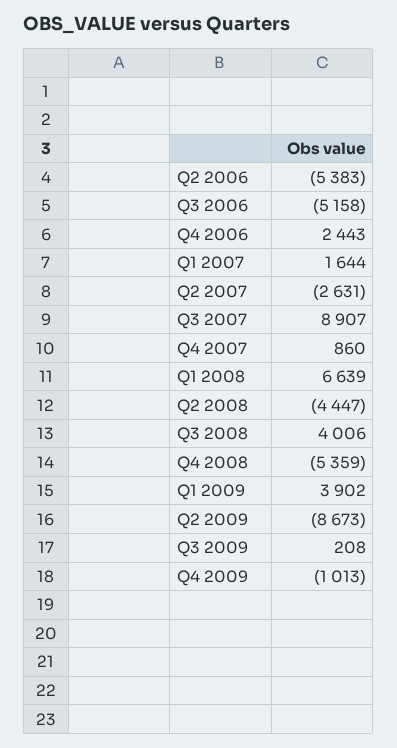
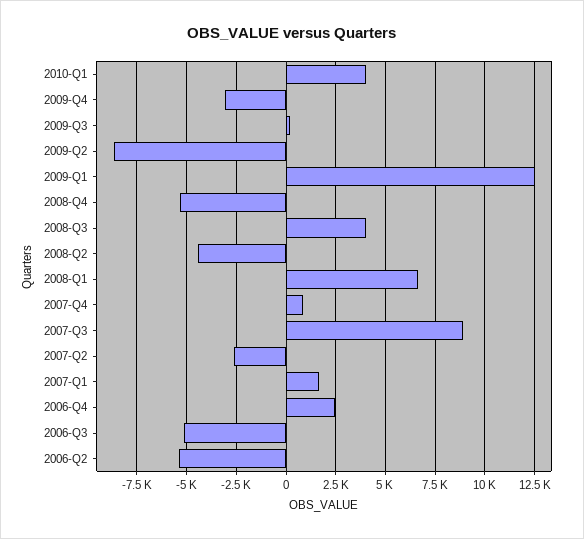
Q1 2009: 3902 -> 12500
Q4 2009: -1013 -> -3000
2010-Q1: none -> 4000

